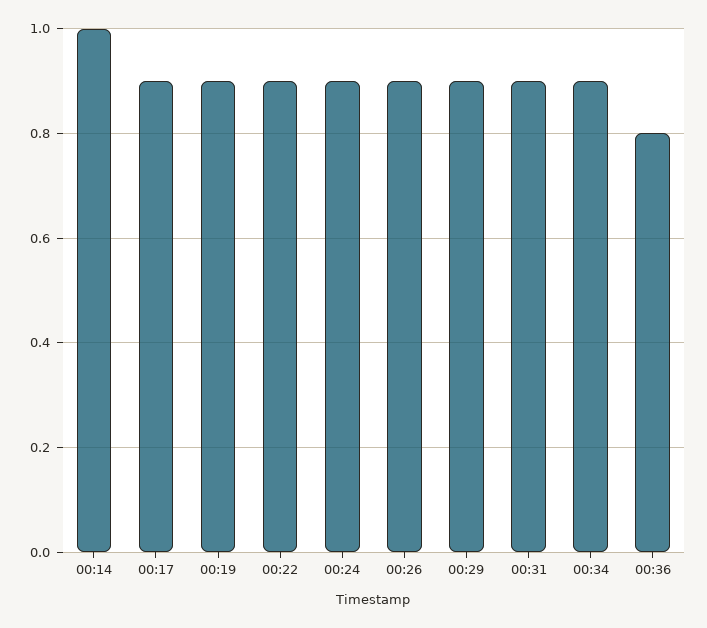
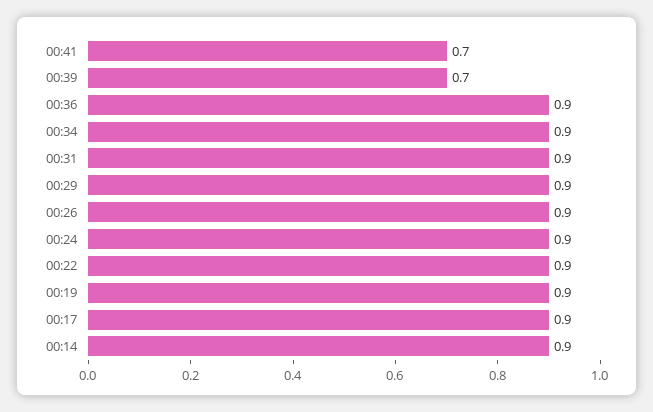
00:14: 1 -> 0.9
00:36: 0.8 -> 0.9
00:41: none -> 0.7
00:39: none -> 0.7

